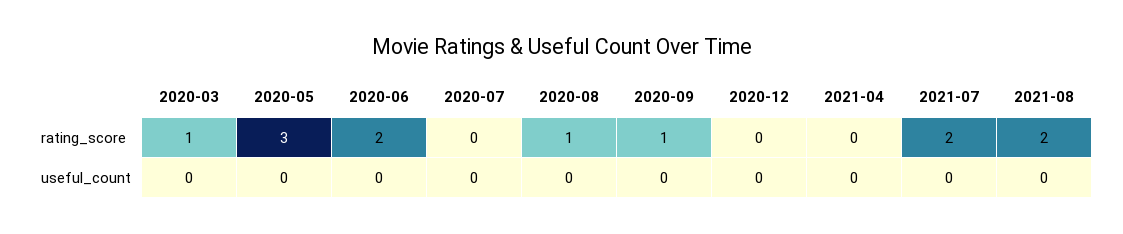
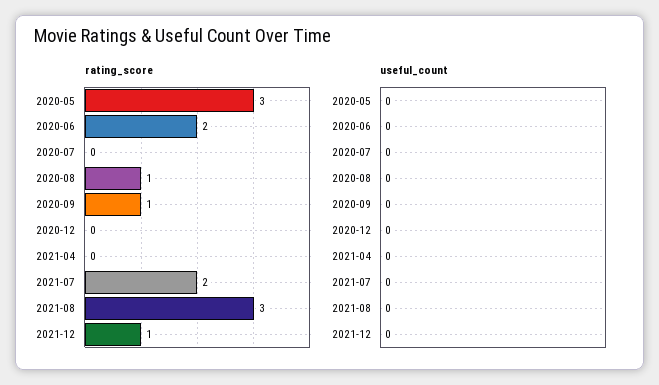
rating_score, 2020-03: 1 -> none
rating_score, 2021-08: 2 -> 3
useful_count, 2020-03: 0 -> none
rating_score, 2021-12: none -> 1
useful_count, 2021-12: none -> 0

